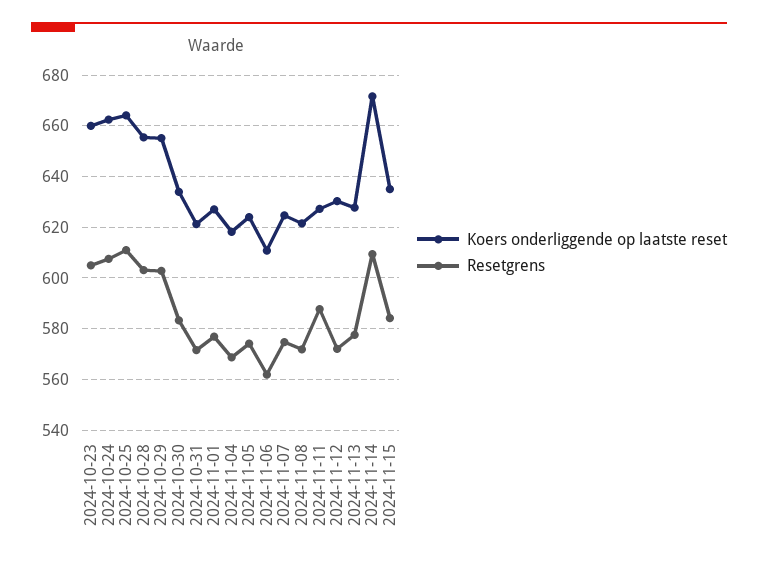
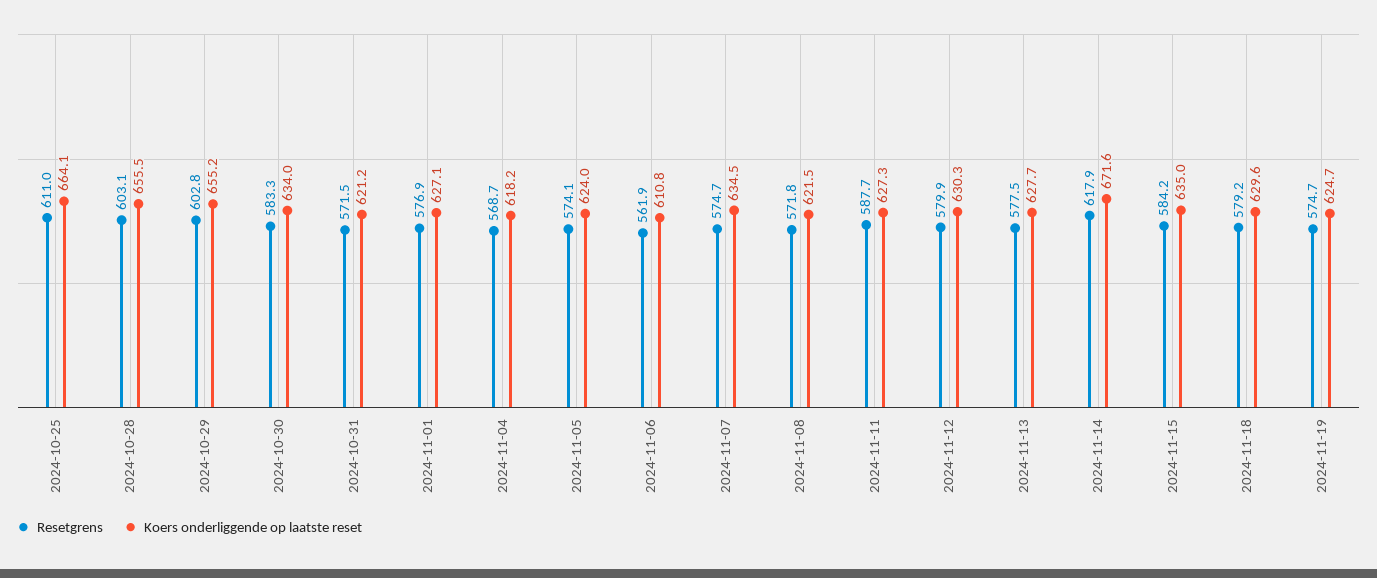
Koers onderliggende op laatste reset, 2024-10-23: 660 -> none
Resetgrens, 2024-10-23: 605 -> none
Koers onderliggende op laatste reset, 2024-10-24: 662.5 -> none
Resetgrens, 2024-10-24: 607.5 -> none
Koers onderliggende op laatste reset, 2024-11-07: 625 -> 634.5
Resetgrens, 2024-11-12: 572.5 -> 579.9
Resetgrens, 2024-11-14: 610 -> 617.9
Resetgrens, 2024-11-18: none -> 579.2
Koers onderliggende op laatste reset, 2024-11-18: none -> 629.6
Resetgrens, 2024-11-19: none -> 574.7
Koers onderliggende op laatste reset, 2024-11-19: none -> 624.7

